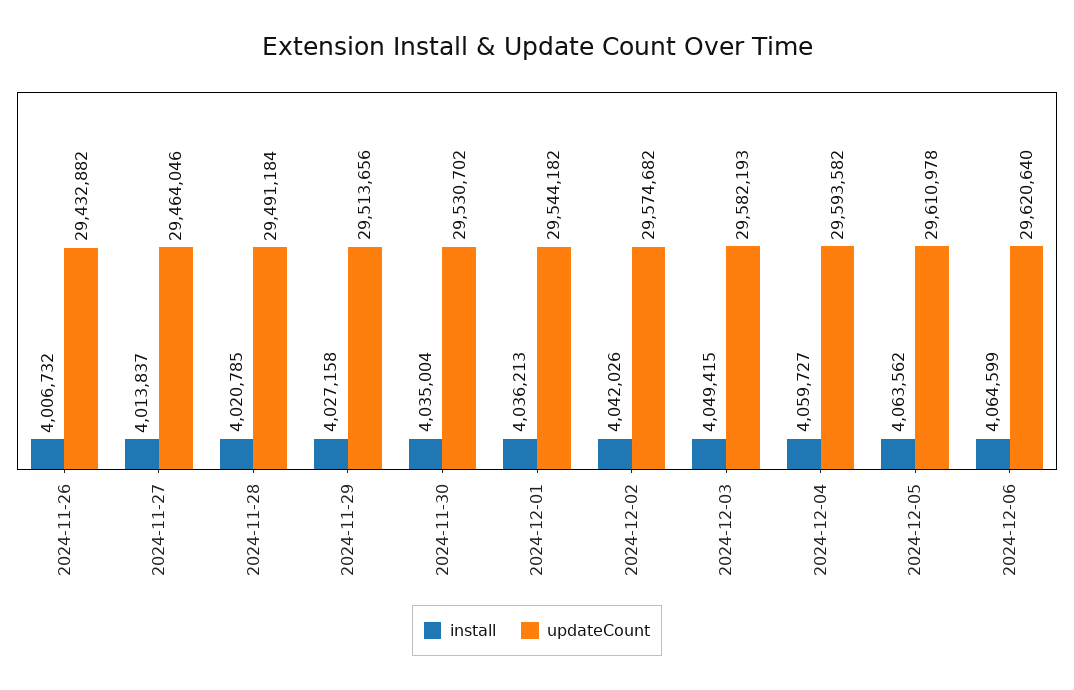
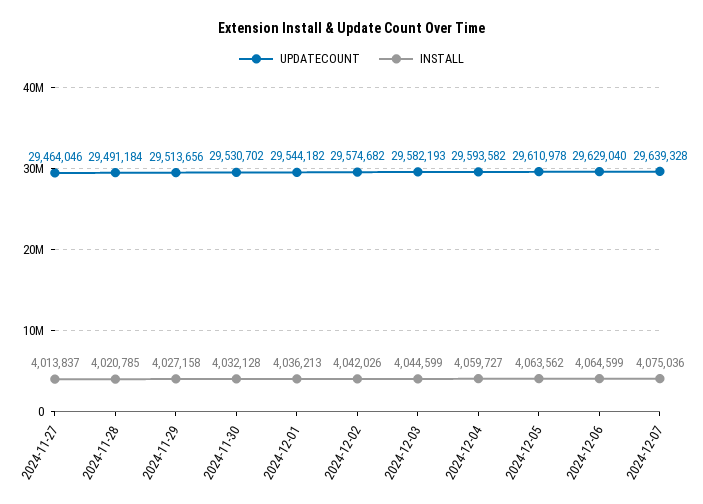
install, 2024-11-26: 4006732 -> none
updateCount, 2024-11-26: 29432882 -> none
install, 2024-11-30: 4035004 -> 4032128
install, 2024-12-03: 4049415 -> 4044599
updateCount, 2024-12-06: 29620640 -> 29629040
updateCount, 2024-12-07: none -> 29639328
install, 2024-12-07: none -> 4075036

